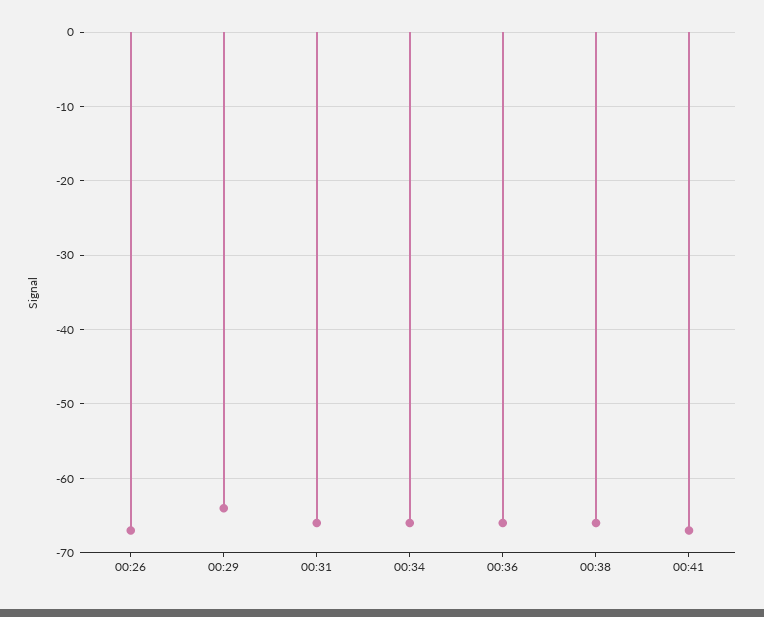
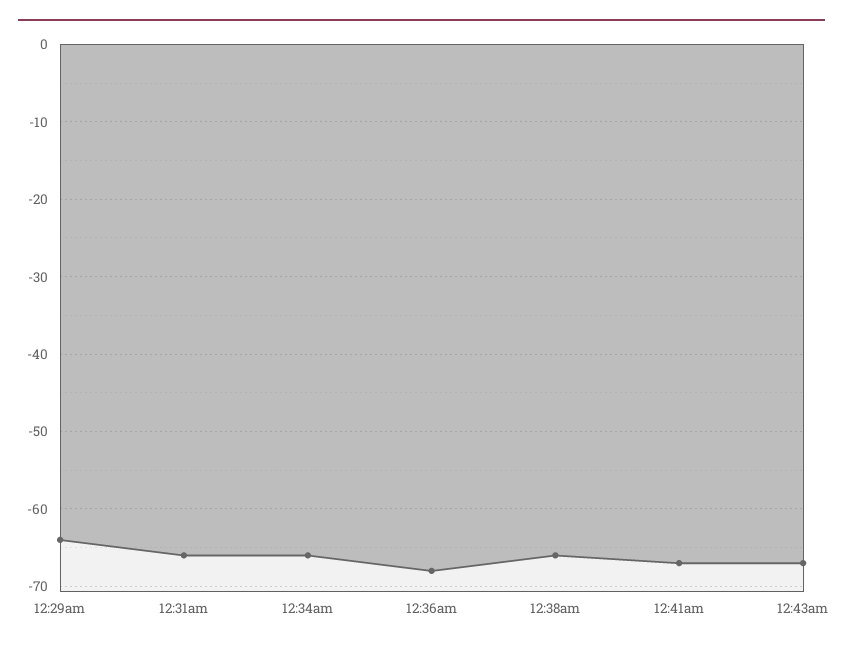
00:26: -67 -> none
00:36: -66 -> -68
12:43am: none -> -67

